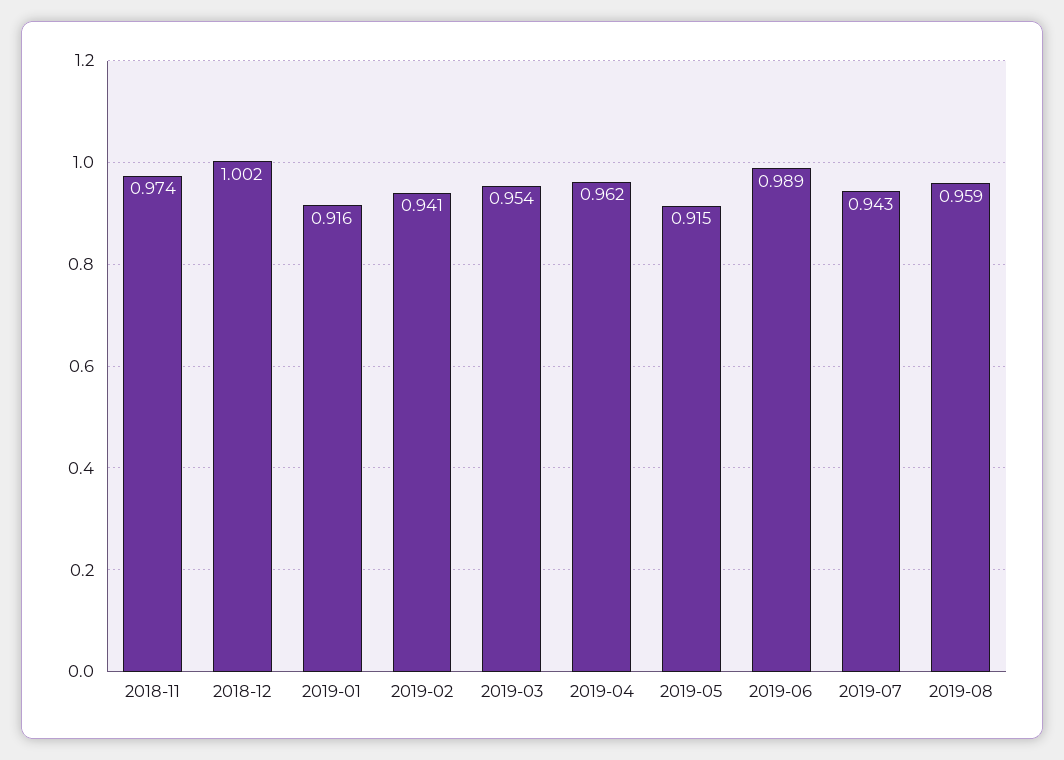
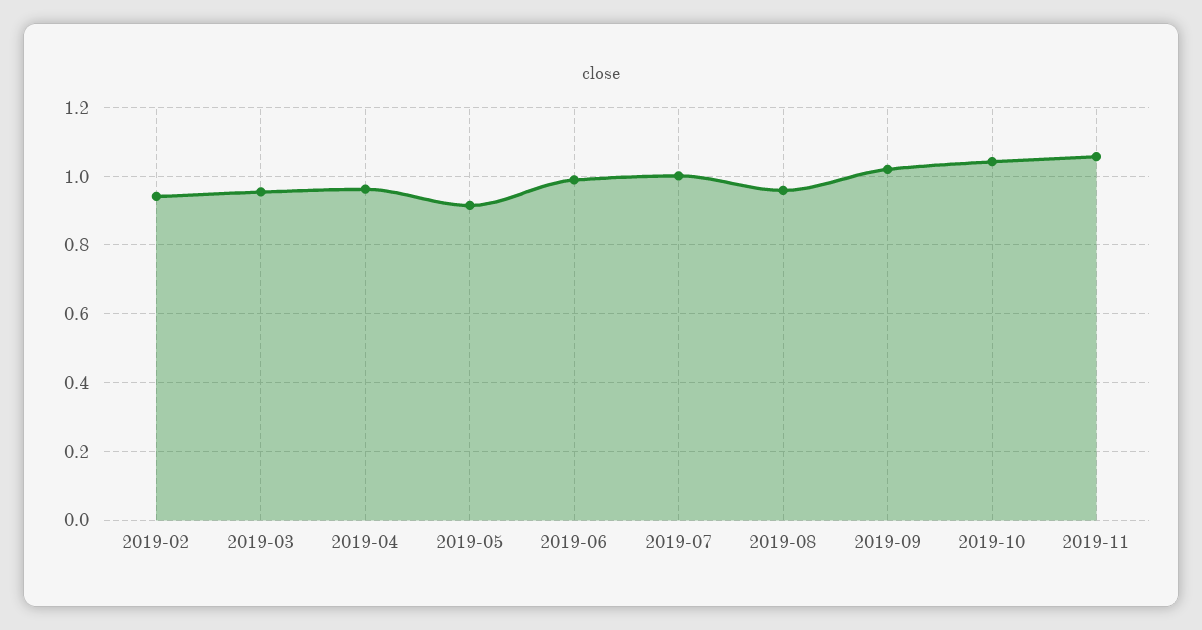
2018-11: 0.974 -> none
2018-12: 1.002 -> none
2019-01: 0.916 -> none
2019-07: 0.943 -> 1
2019-09: none -> 1.02
2019-10: none -> 1.04
2019-11: none -> 1.06

